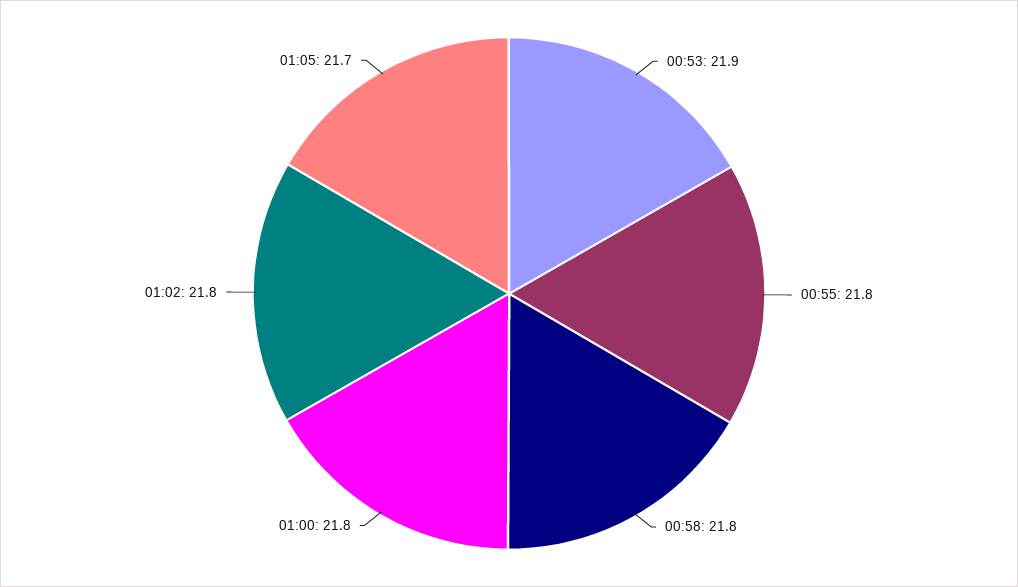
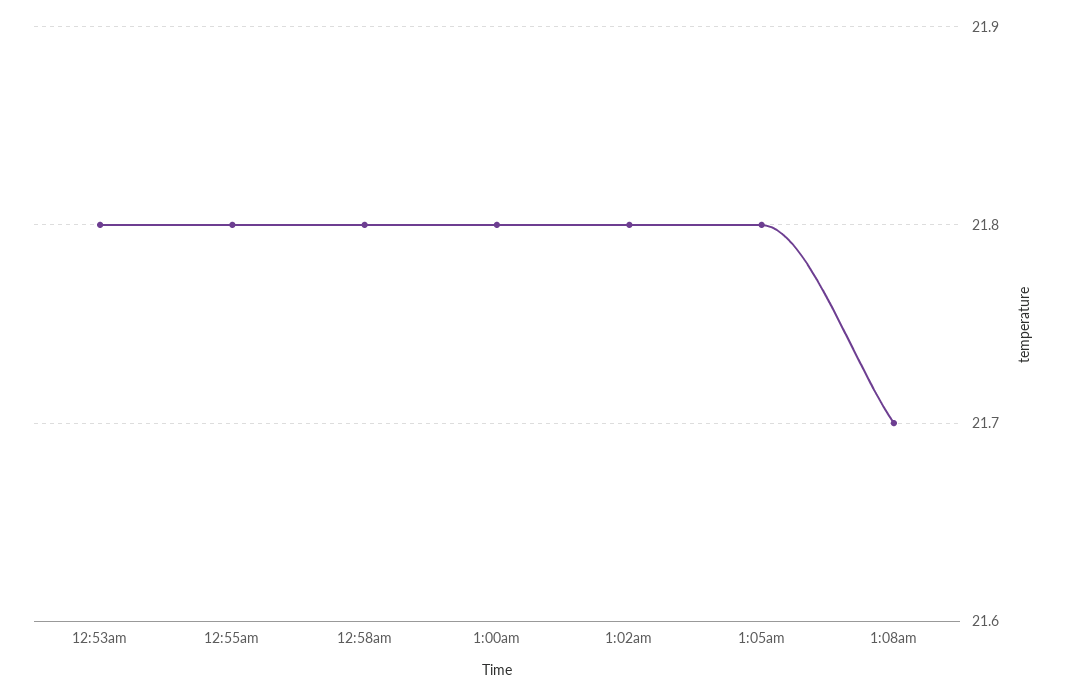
00:53: 21.9 -> 21.8
01:05: 21.7 -> 21.8
1:08am: none -> 21.7

